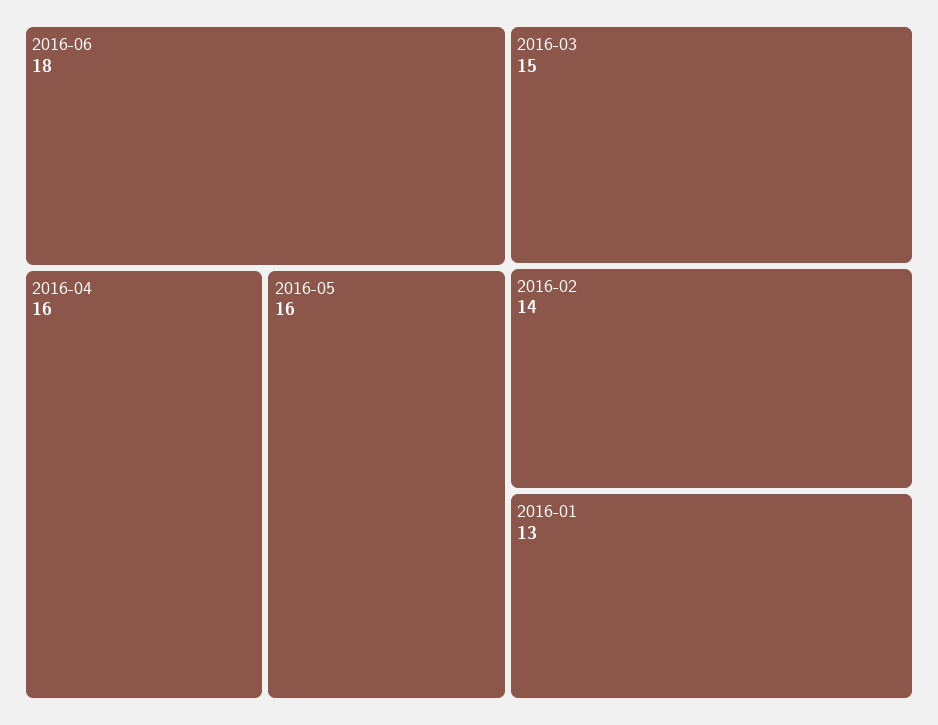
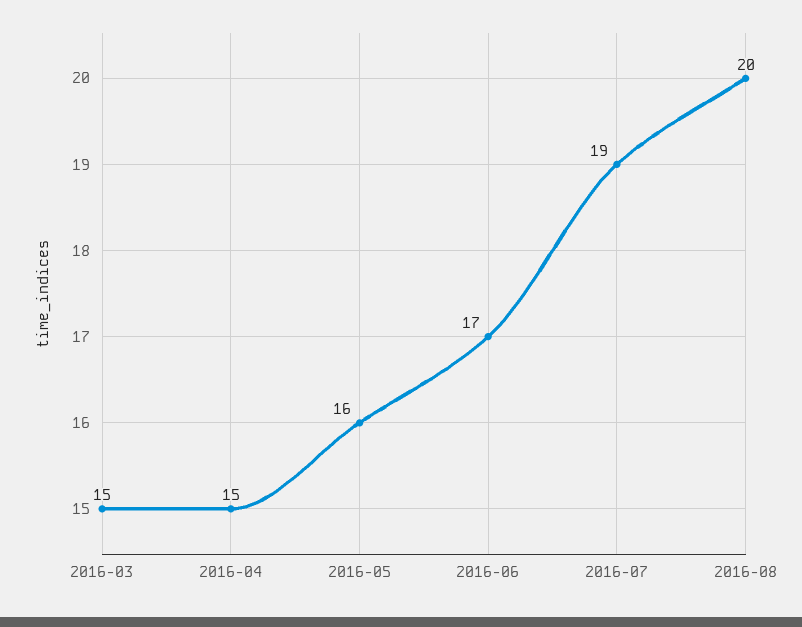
2016-06: 18 -> 17
2016-04: 16 -> 15
2016-02: 14 -> none
2016-01: 13 -> none
2016-07: none -> 19
2016-08: none -> 20

